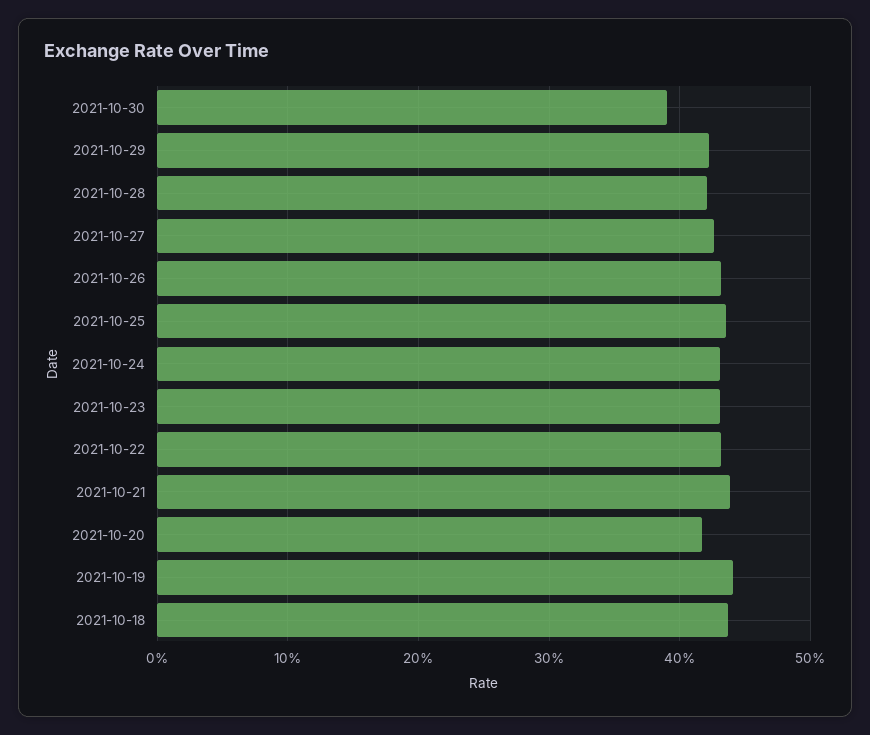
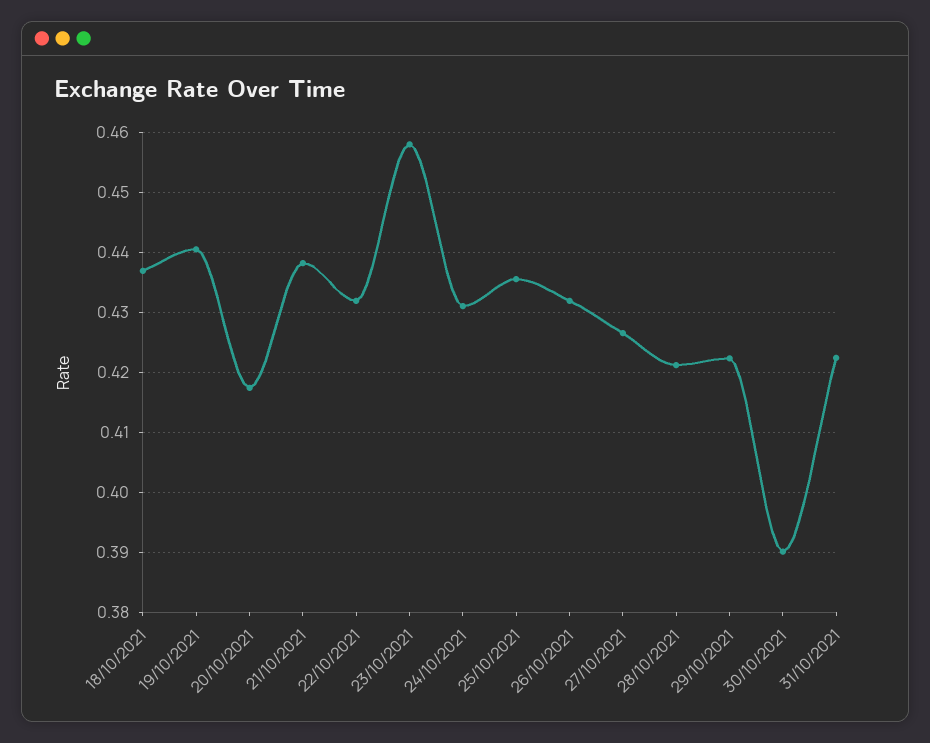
2021-10-23: 0.43 -> 0.458
31/10/2021: none -> 0.422

